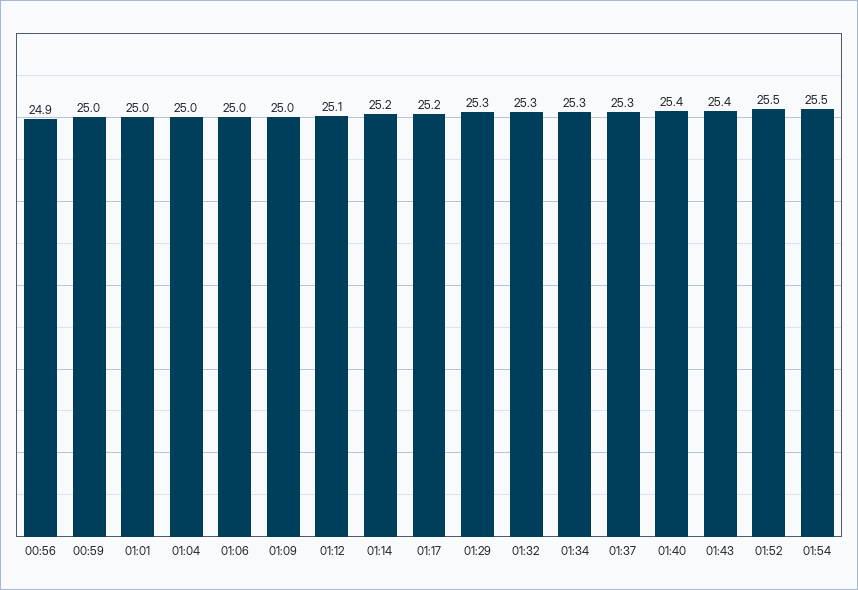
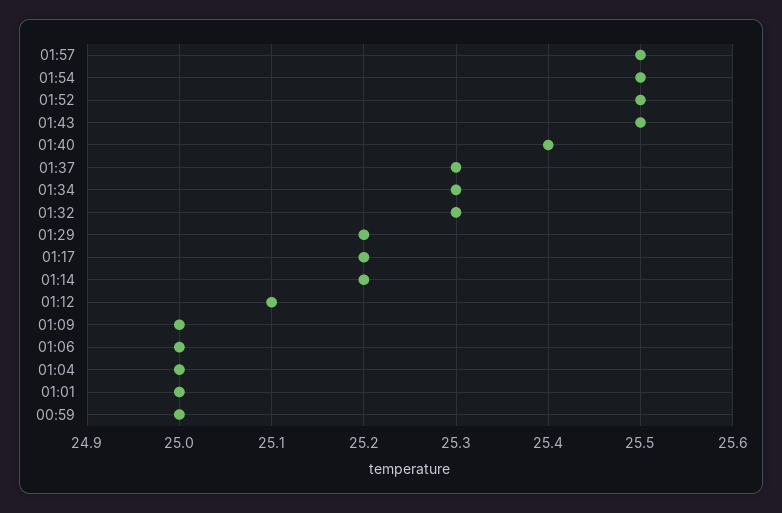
00:56: 24.9 -> none
01:29: 25.3 -> 25.2
01:43: 25.4 -> 25.5
01:57: none -> 25.5

